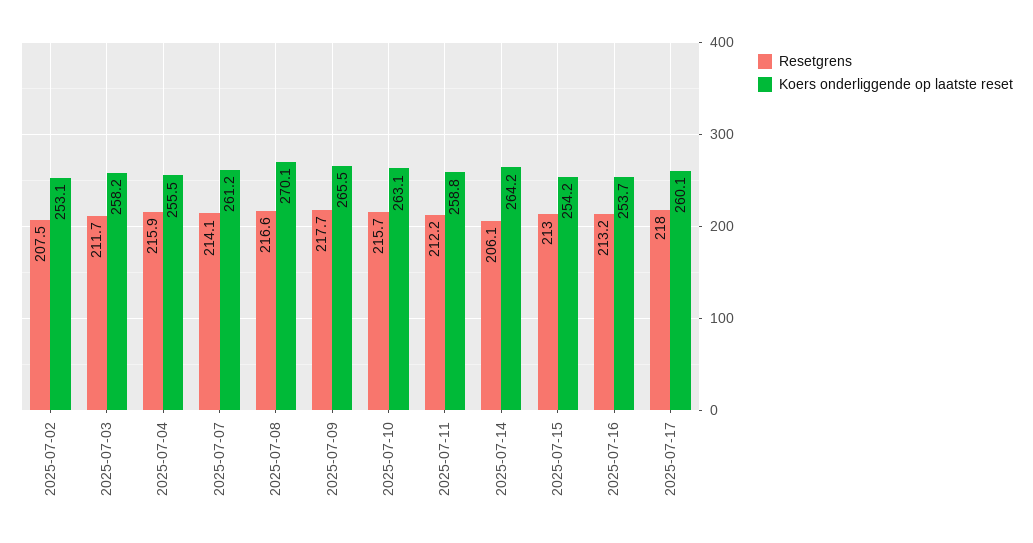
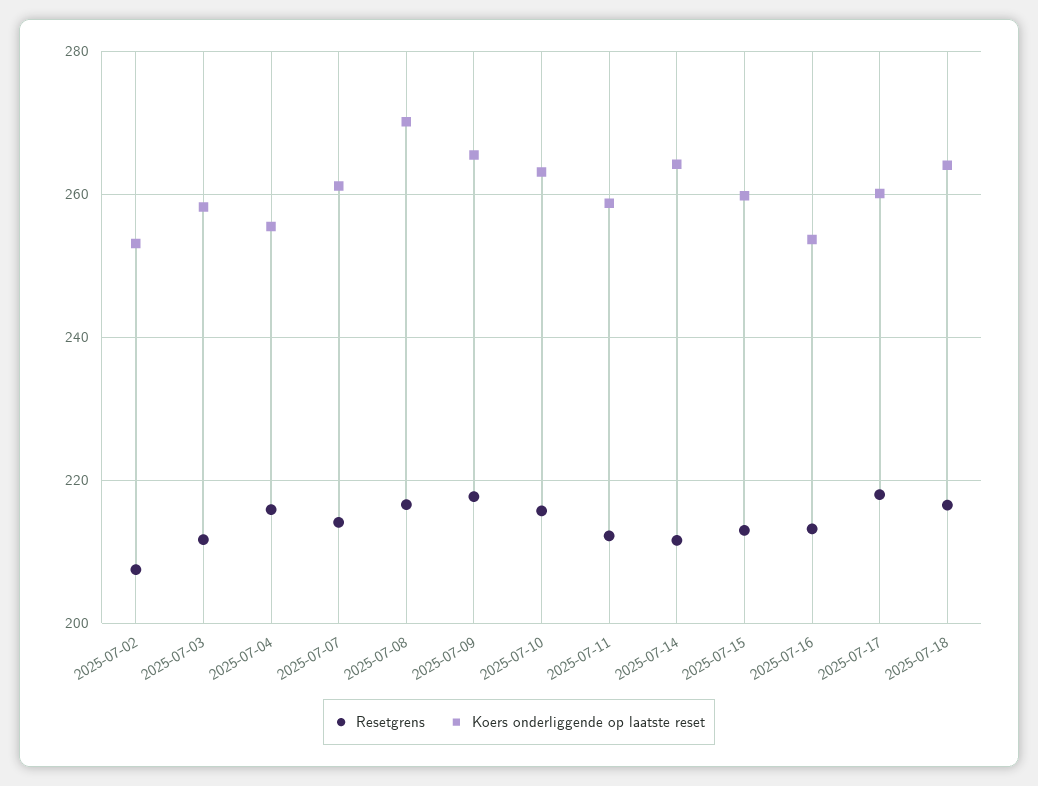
Resetgrens, 2025-07-14: 206.1 -> 212
Koers onderliggende op laatste reset, 2025-07-15: 254.2 -> 260
Resetgrens, 2025-07-18: none -> 216
Koers onderliggende op laatste reset, 2025-07-18: none -> 264

